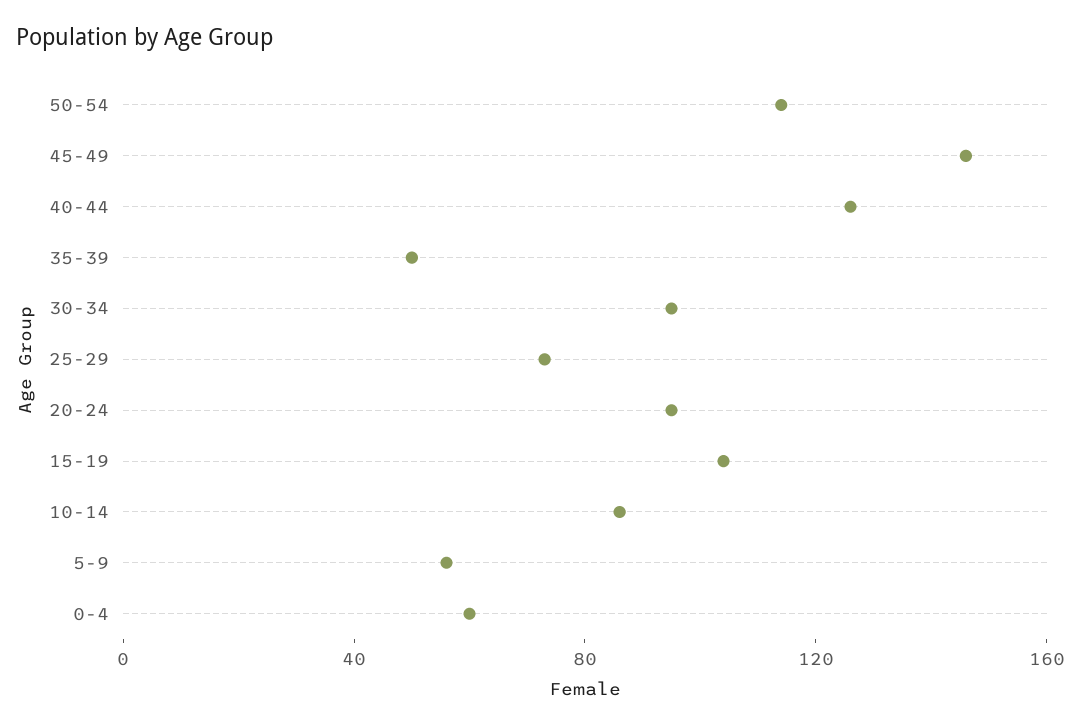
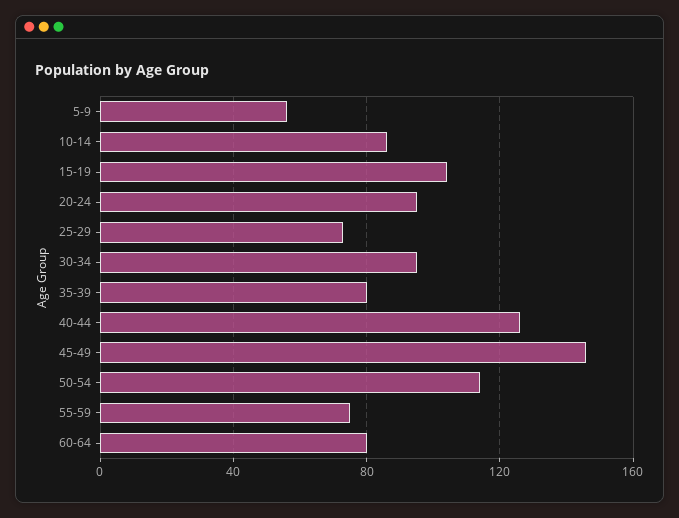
35-39: 50 -> 80
0-4: 60 -> none
55-59: none -> 75
60-64: none -> 80

